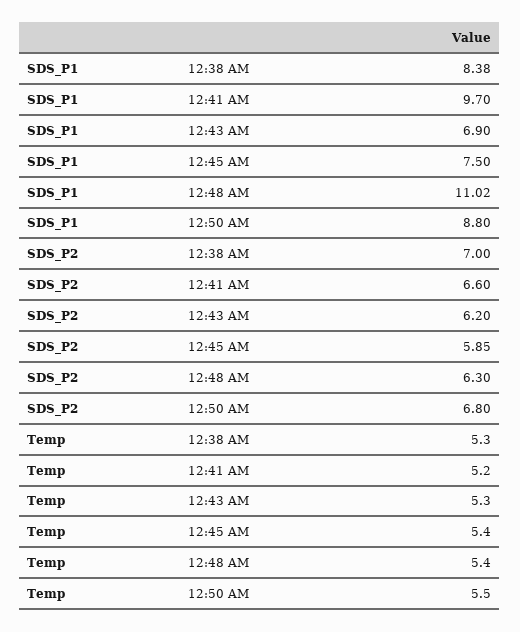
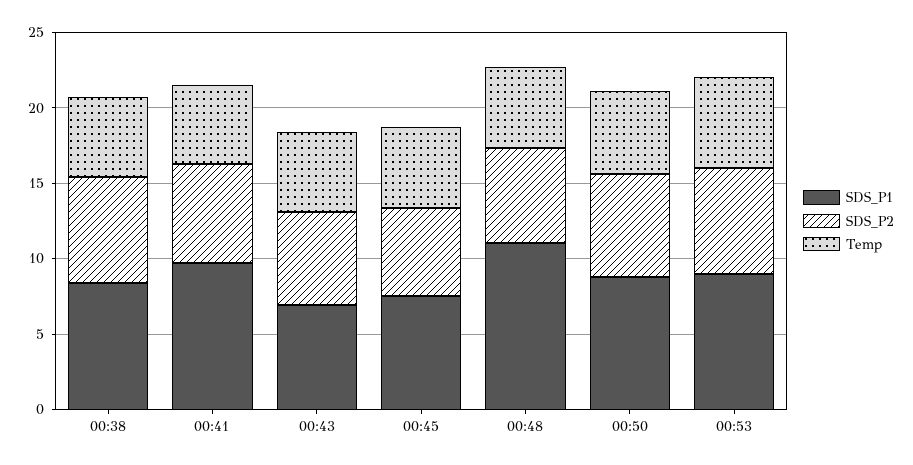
SDS_P1, 00:53: none -> 9
SDS_P2, 00:53: none -> 7
Temp, 00:53: none -> 6

